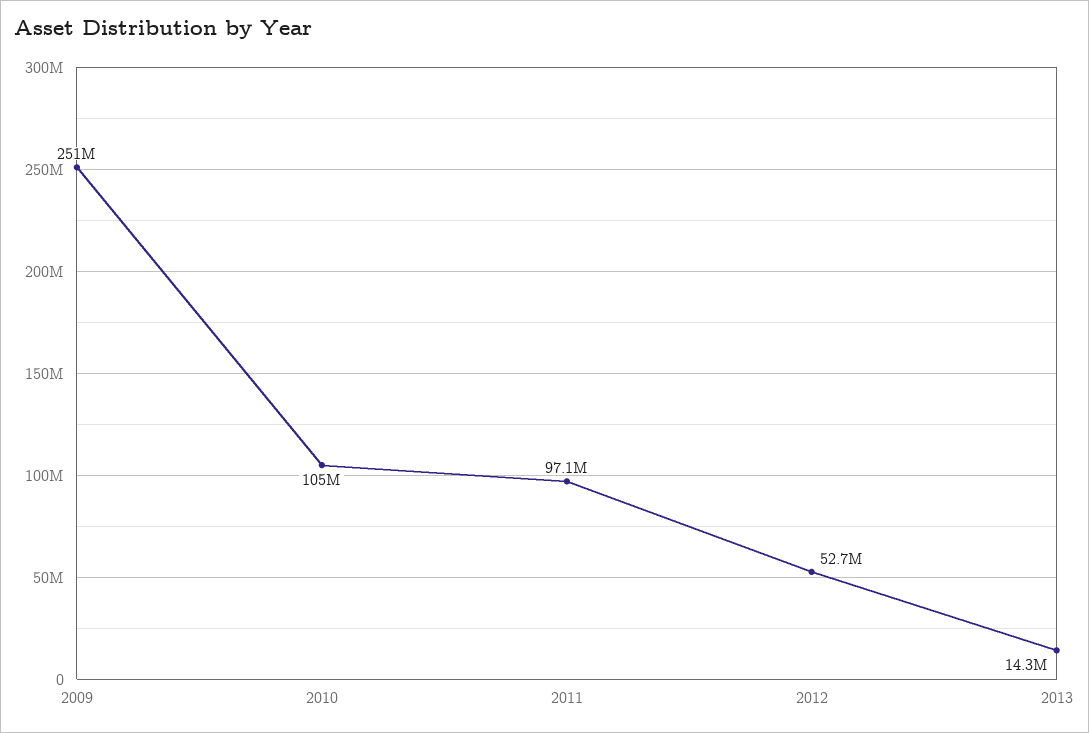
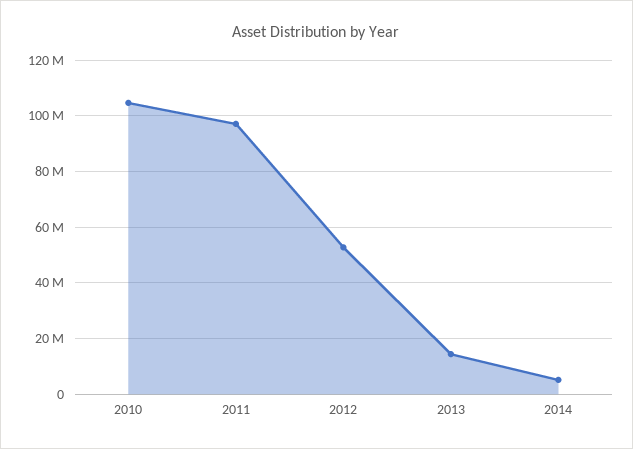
2009: 251000000 -> none
2014: none -> 5000000

